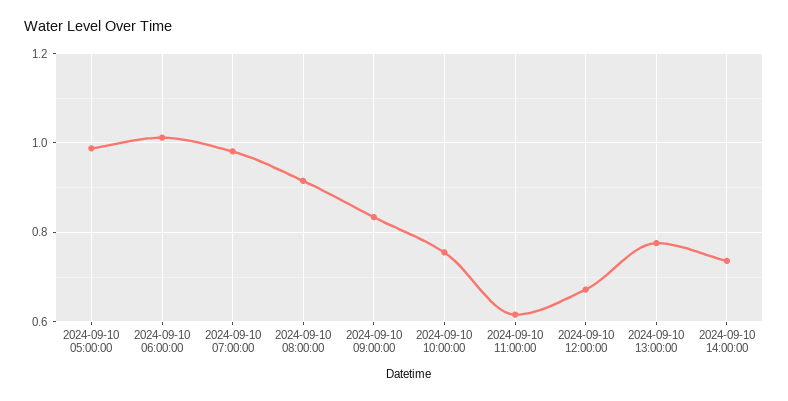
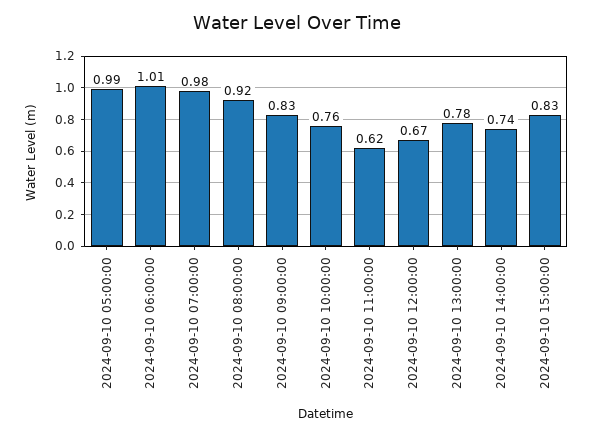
2024-09-10 15:00:00: none -> 0.83

